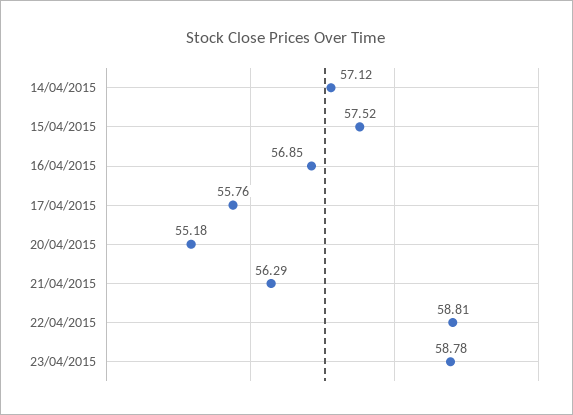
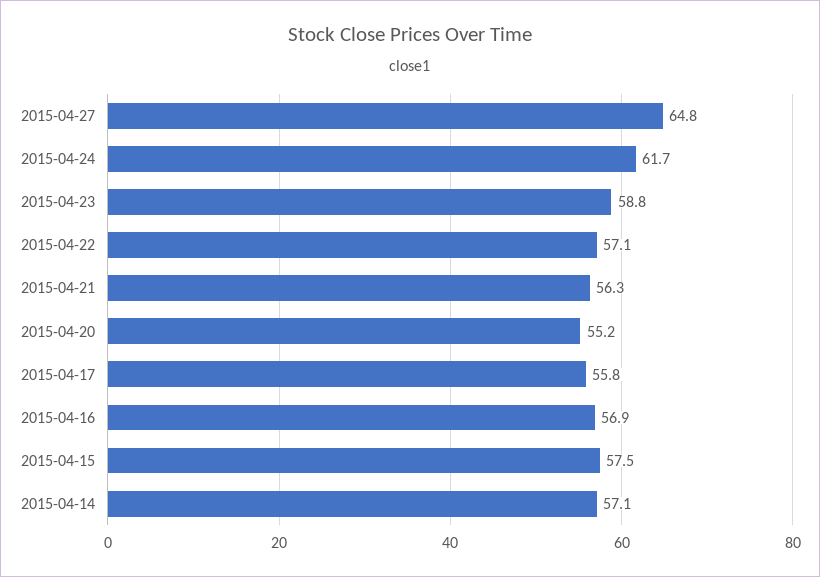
22/04/2015: 58.81 -> 57.1
2015-04-27: none -> 64.8
2015-04-24: none -> 61.7

